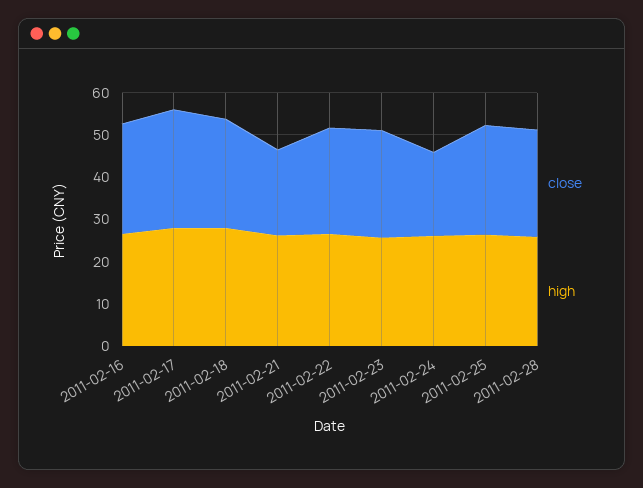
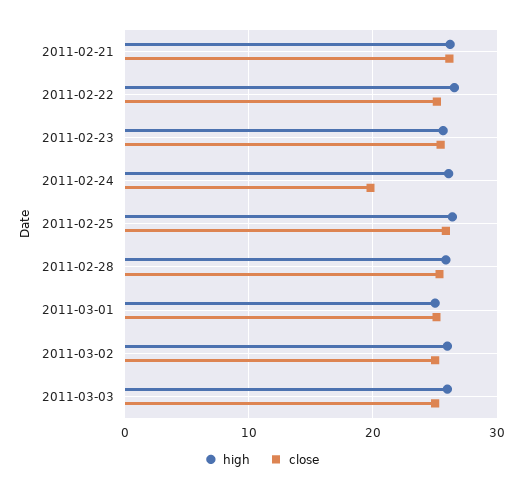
close, 2011-02-16: 26 -> none
high, 2011-02-16: 26 -> none
close, 2011-02-17: 28 -> none
high, 2011-02-17: 28 -> none
close, 2011-02-18: 26 -> none
high, 2011-02-18: 28 -> none
close, 2011-02-21: 20 -> 26
high, 2011-03-01: none -> 25
close, 2011-03-01: none -> 25
high, 2011-03-02: none -> 26
close, 2011-03-02: none -> 25
high, 2011-03-03: none -> 26
close, 2011-03-03: none -> 25

